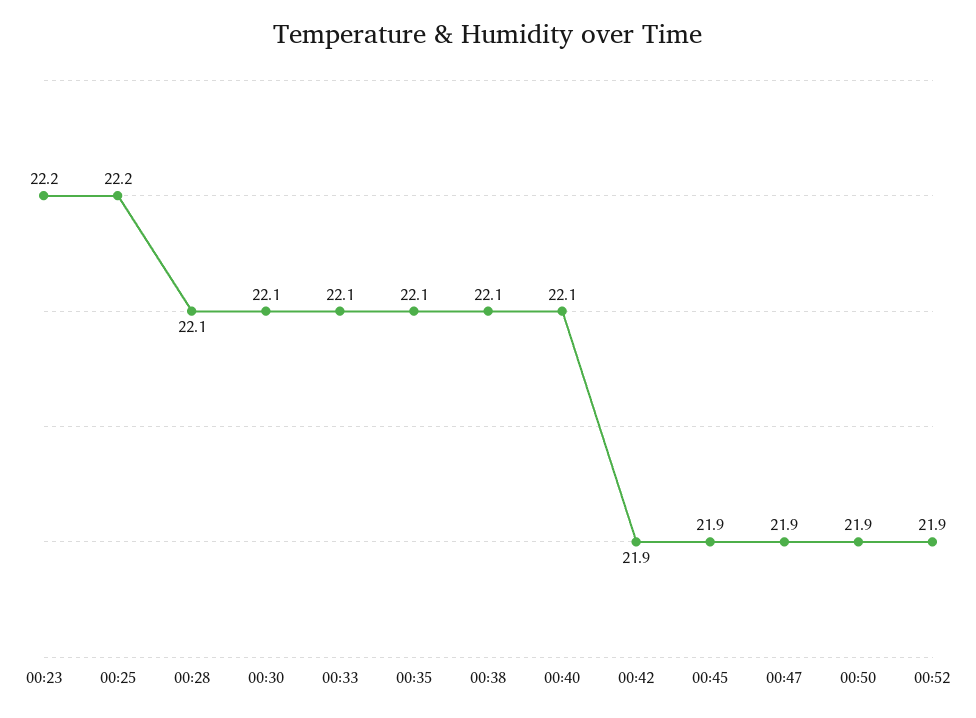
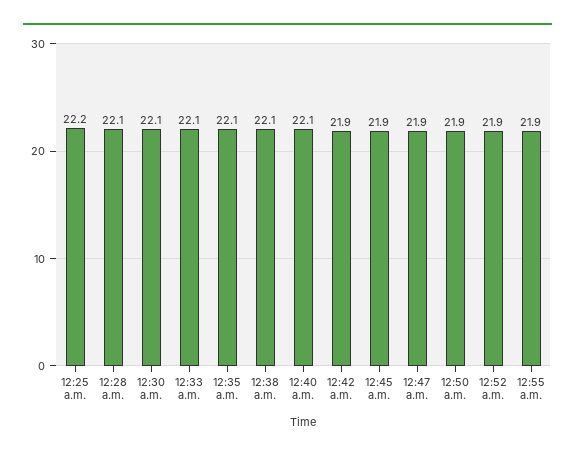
00:23: 22.2 -> none
12:55 a.m.: none -> 21.9

